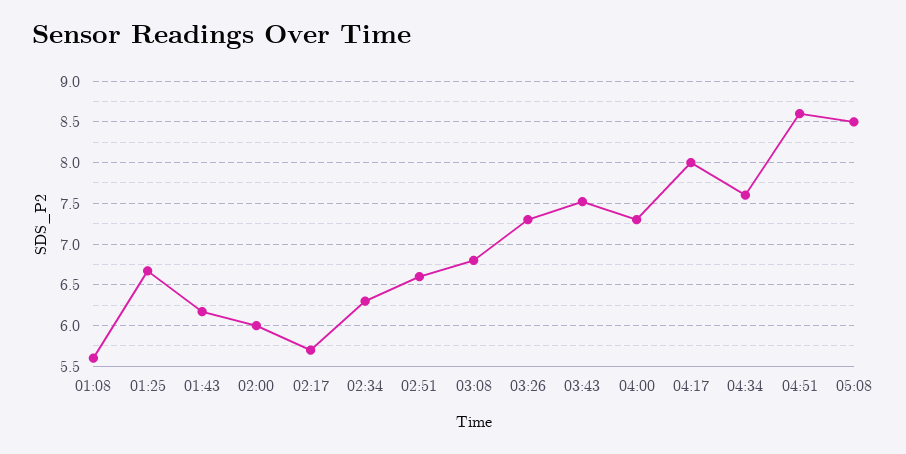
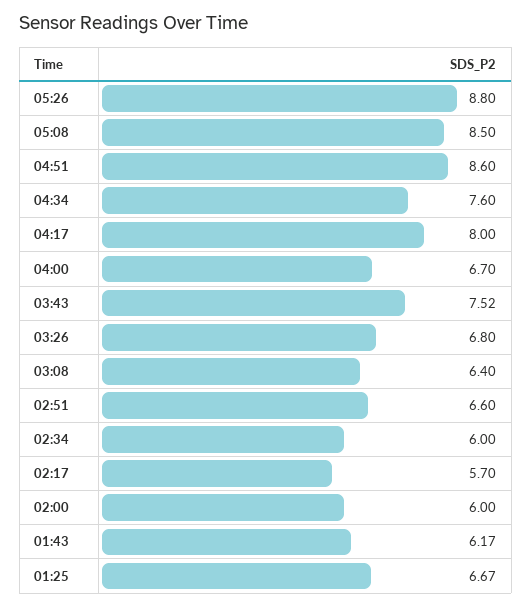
01:08: 5.6 -> none
02:34: 6.3 -> 6
03:08: 6.8 -> 6.4
03:26: 7.3 -> 6.8
04:00: 7.3 -> 6.7
05:26: none -> 8.8

